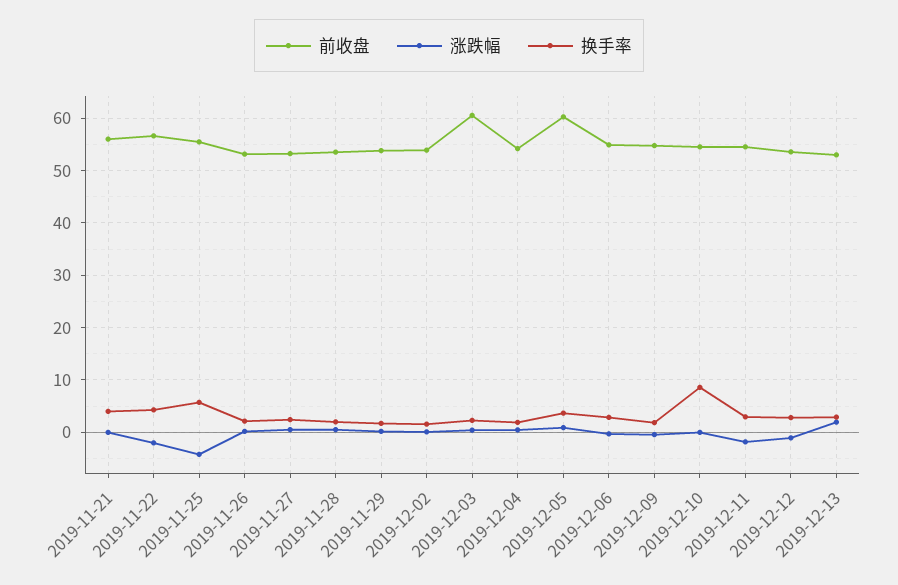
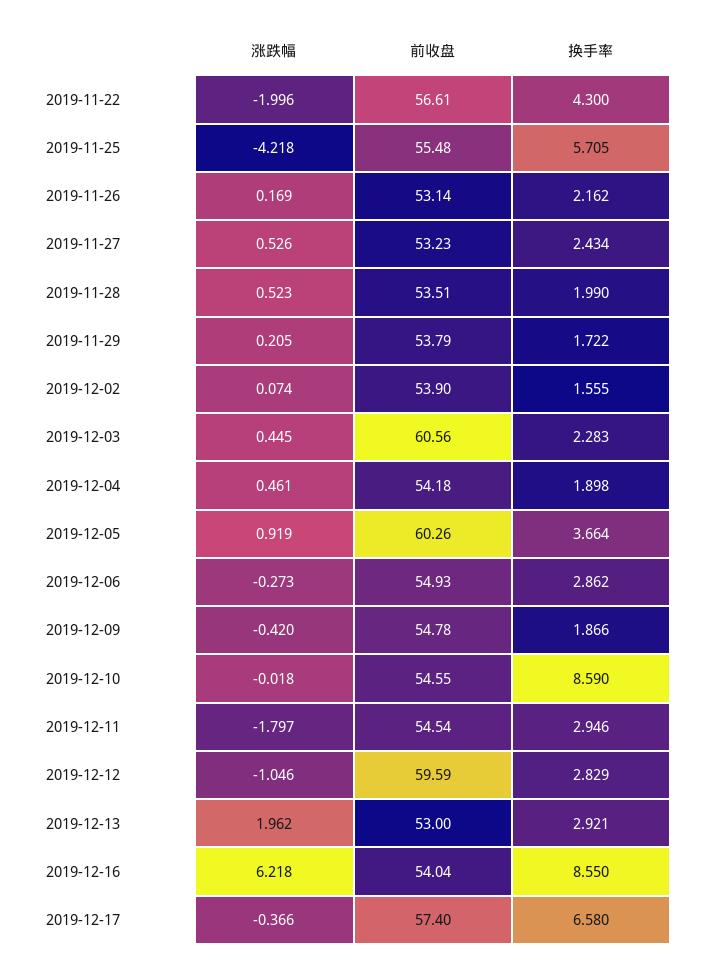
前收盘, 2019-11-21: 56 -> none
涨跌幅, 2019-11-21: 0 -> none
换手率, 2019-11-21: 4 -> none
前收盘, 2019-12-12: 54 -> 59.59
涨跌幅, 2019-12-16: none -> 6.218
前收盘, 2019-12-16: none -> 54.04
换手率, 2019-12-16: none -> 8.55
涨跌幅, 2019-12-17: none -> -0.366
前收盘, 2019-12-17: none -> 57.4
换手率, 2019-12-17: none -> 6.58

